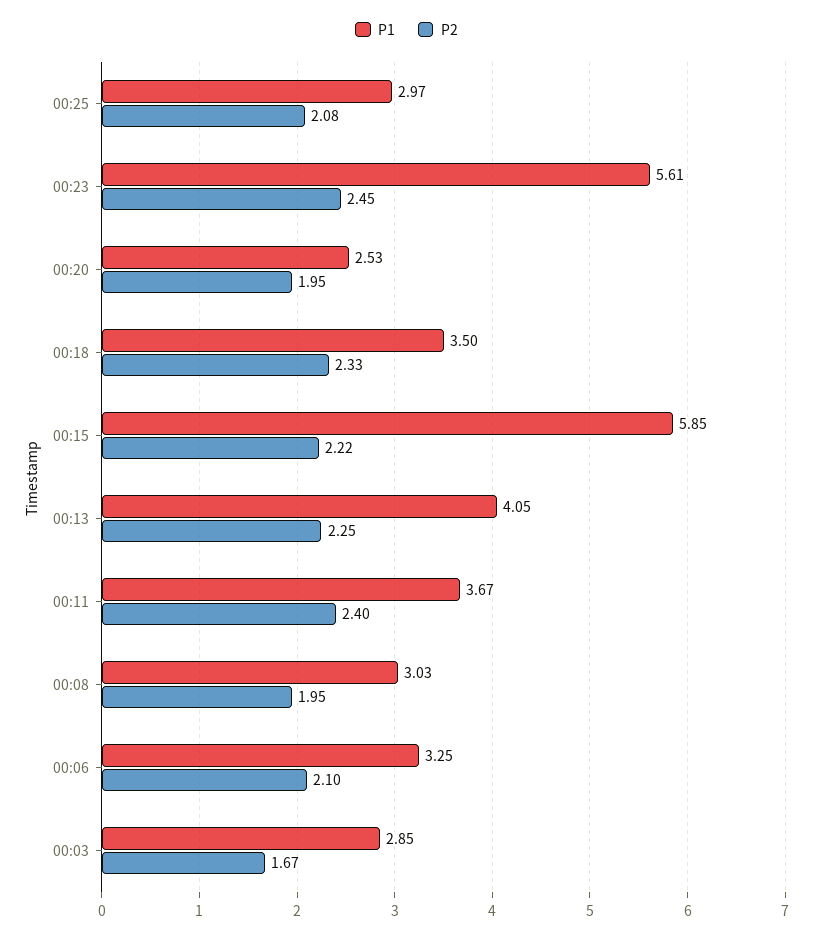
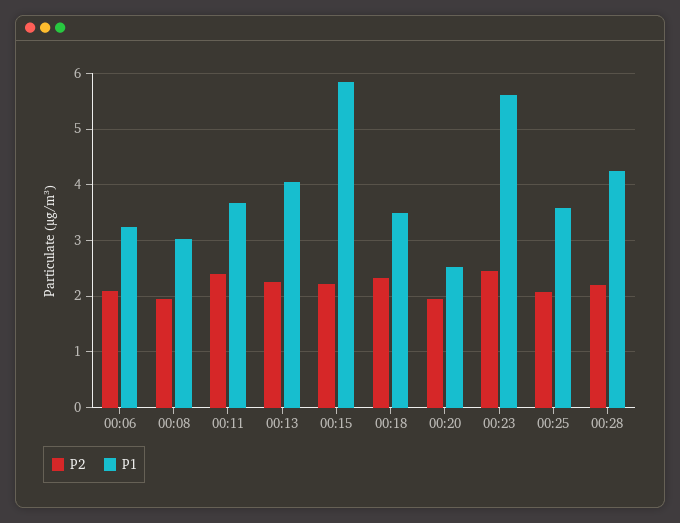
P1, 00:25: 2.97 -> 3.6
P1, 00:03: 2.85 -> none
P2, 00:03: 1.67 -> none
P2, 00:28: none -> 2.2
P1, 00:28: none -> 4.2

